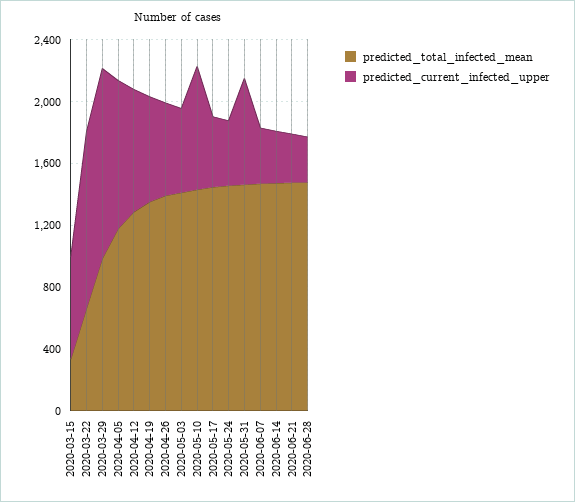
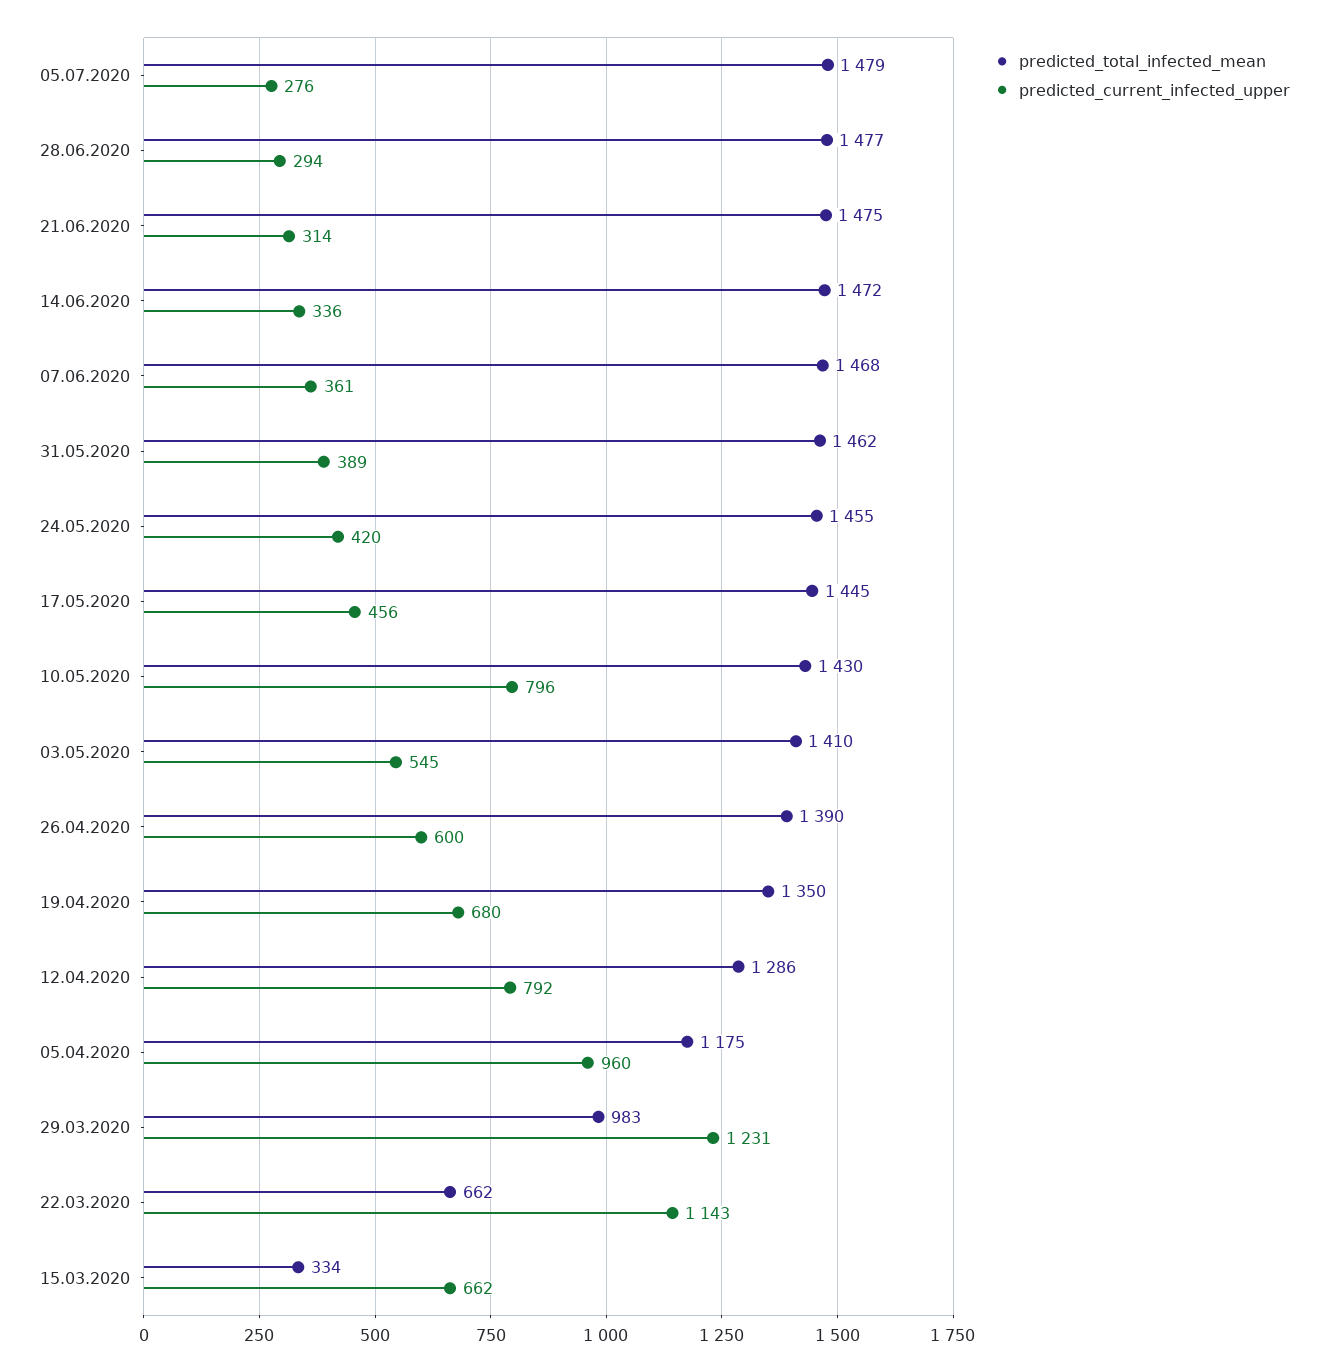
predicted_current_infected_upper, 2020-05-31: 700 -> 389
predicted_total_infected_mean, 05.07.2020: none -> 1479
predicted_current_infected_upper, 05.07.2020: none -> 276

